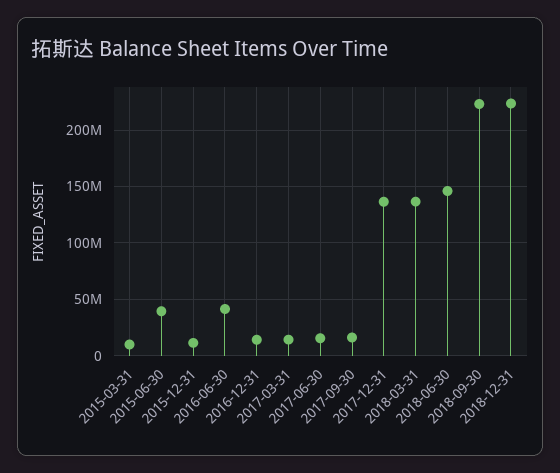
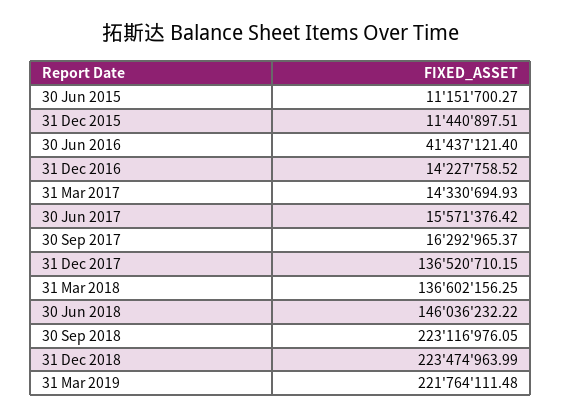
2015-03-31: 10000000 -> none
2015-06-30: 40000000 -> 11151700.27
31 Mar 2019: none -> 221764111.48

